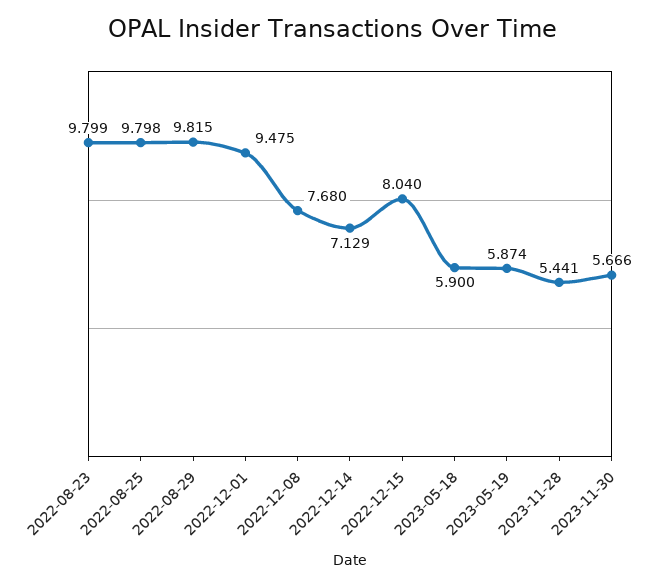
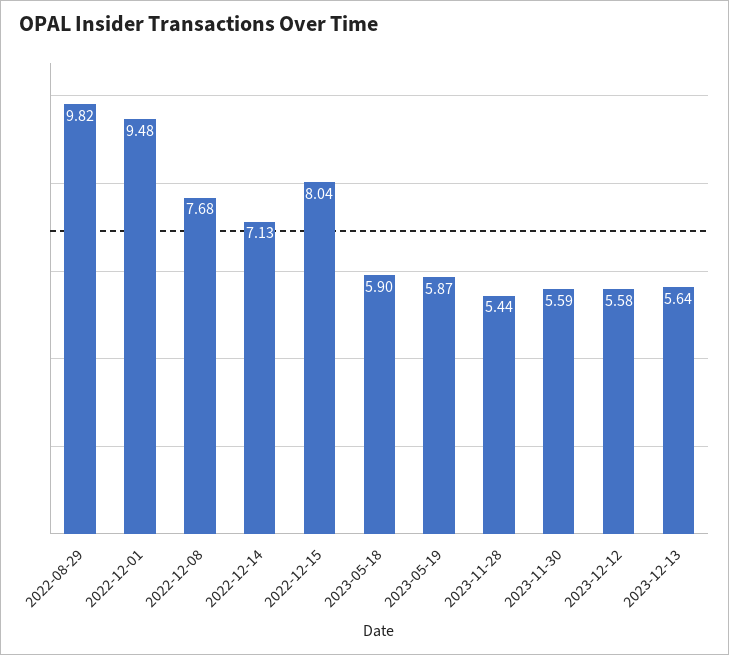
2022-08-23: 9.799 -> none
2022-08-25: 9.798 -> none
2023-11-30: 5.666 -> 5.59
2023-12-12: none -> 5.58
2023-12-13: none -> 5.64

